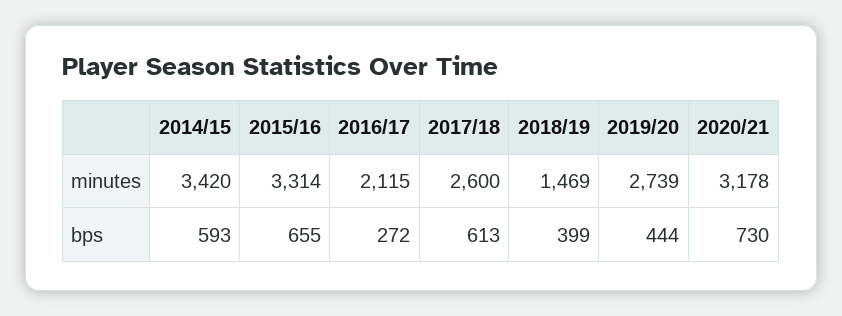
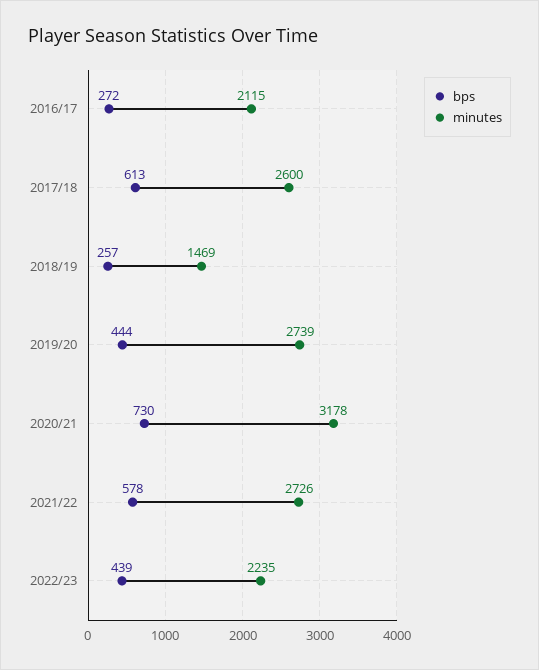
minutes, 2014/15: 3420 -> none
minutes, 2015/16: 3314 -> none
bps, 2014/15: 593 -> none
bps, 2015/16: 655 -> none
bps, 2018/19: 399 -> 257
bps, 2021/22: none -> 578
minutes, 2021/22: none -> 2726
bps, 2022/23: none -> 439
minutes, 2022/23: none -> 2235

